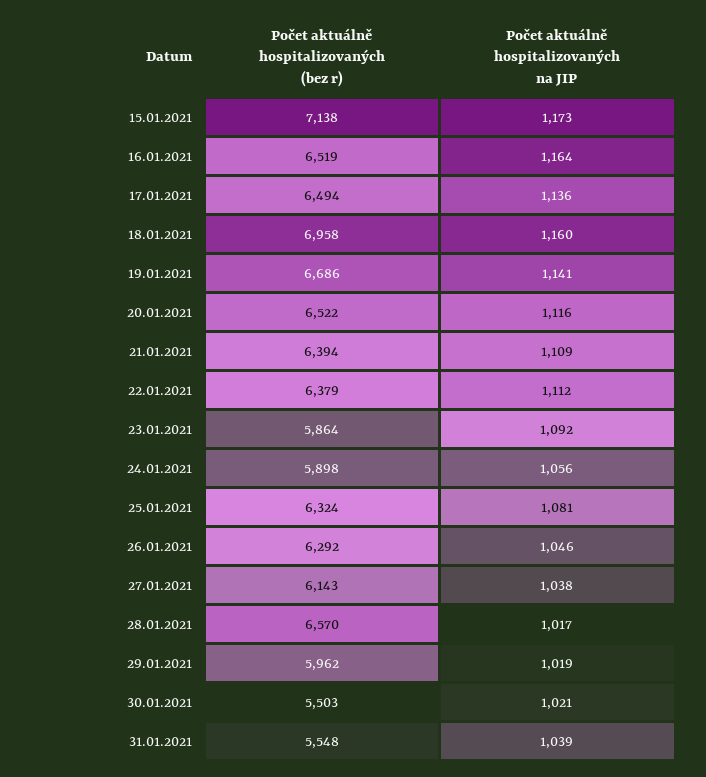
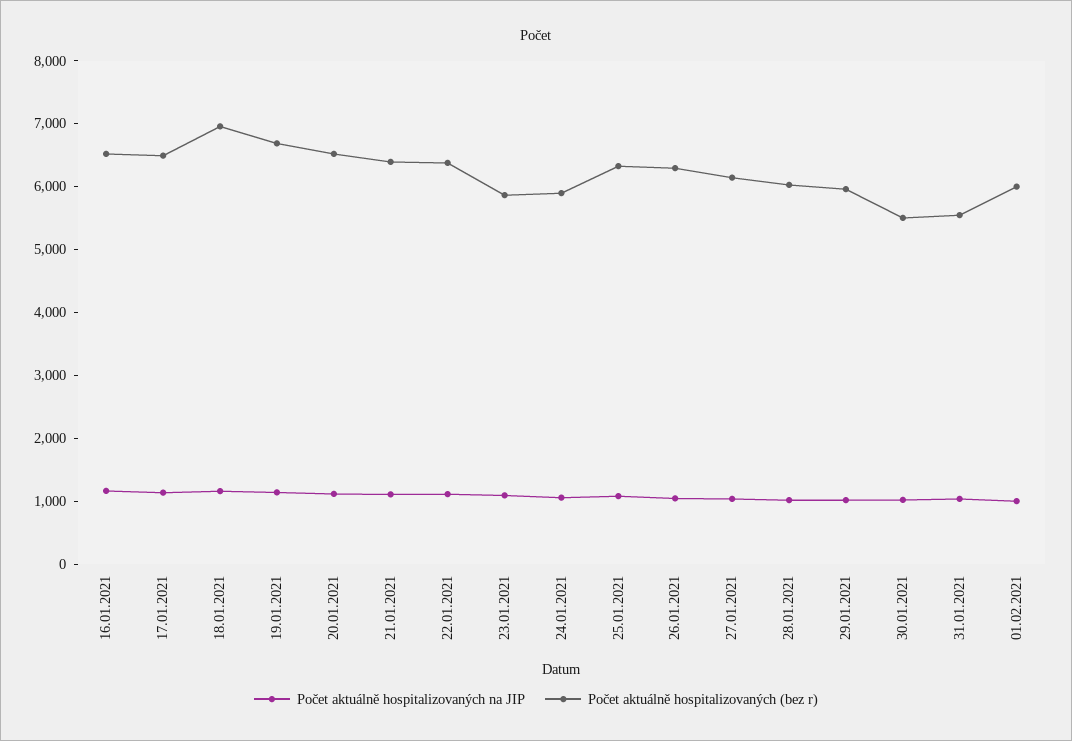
Počet aktuálně hospitalizovaných (bez r), 15.01.2021: 7138 -> none
Počet aktuálně hospitalizovaných na JIP, 15.01.2021: 1173 -> none
Počet aktuálně hospitalizovaných (bez r), 28.01.2021: 6570 -> 6000
Počet aktuálně hospitalizovaných na JIP, 01.02.2021: none -> 1000
Počet aktuálně hospitalizovaných (bez r), 01.02.2021: none -> 6000

